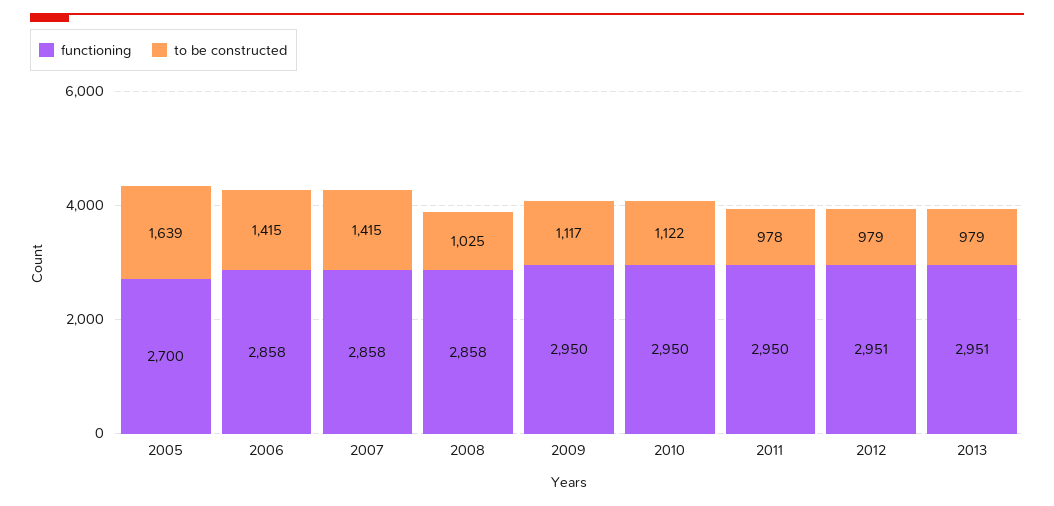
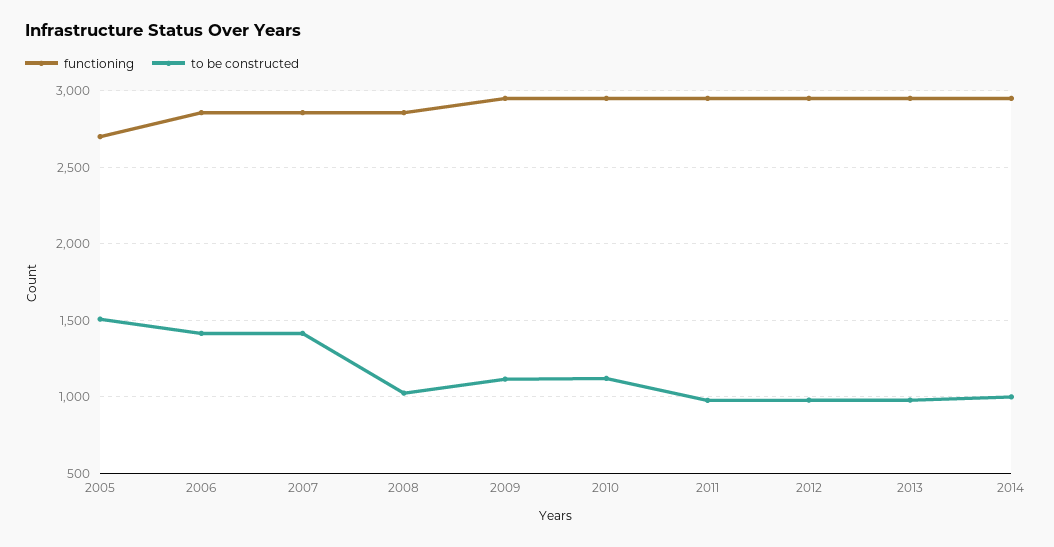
to be constructed, 2005: 1639 -> 1500
functioning, 2014: none -> 2950
to be constructed, 2014: none -> 1000

